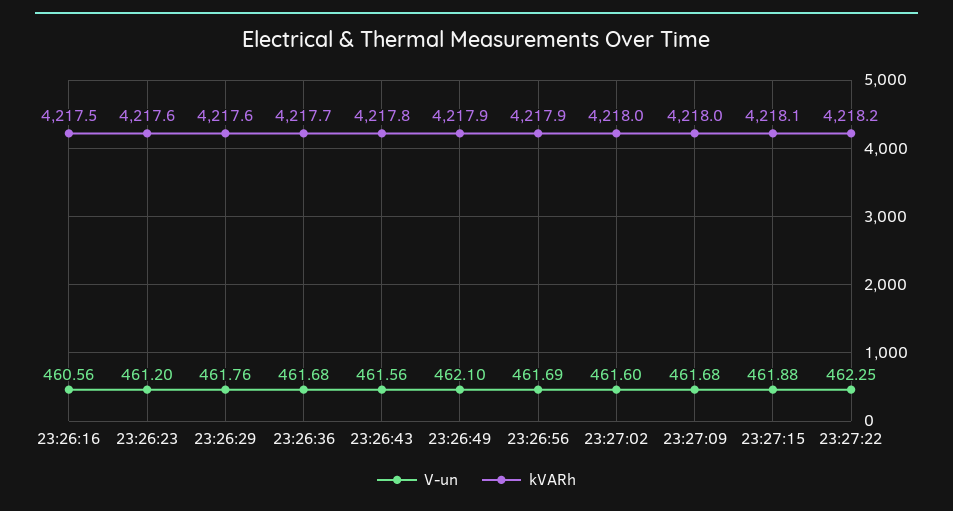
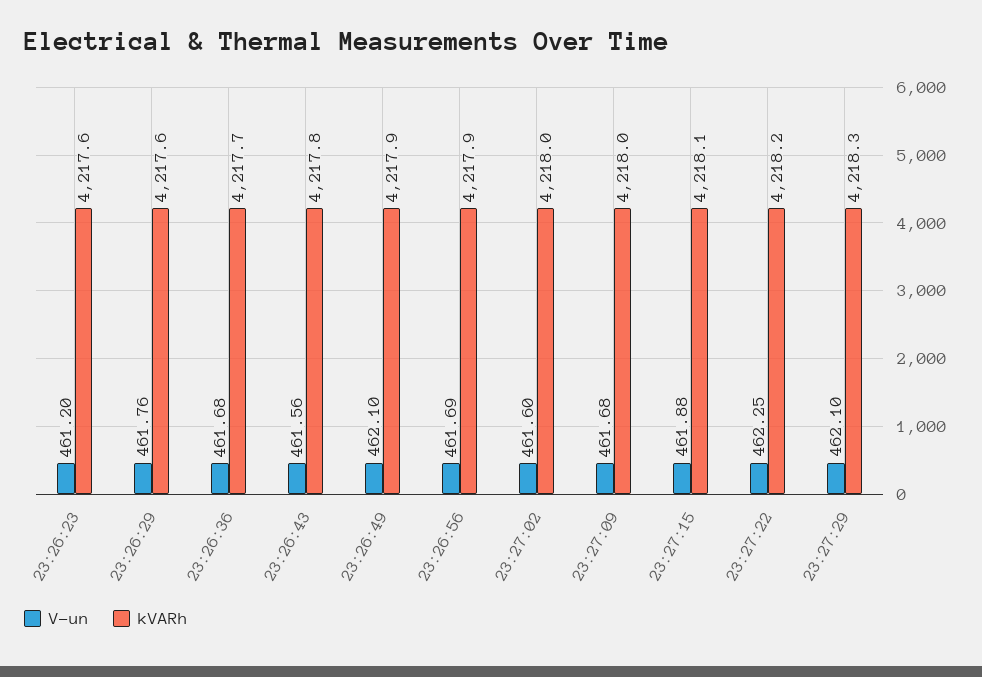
V-un, 23:26:16: 460.56 -> none
kVARh, 23:26:16: 4217.5 -> none
V-un, 23:27:29: none -> 462.1
kVARh, 23:27:29: none -> 4218.3

